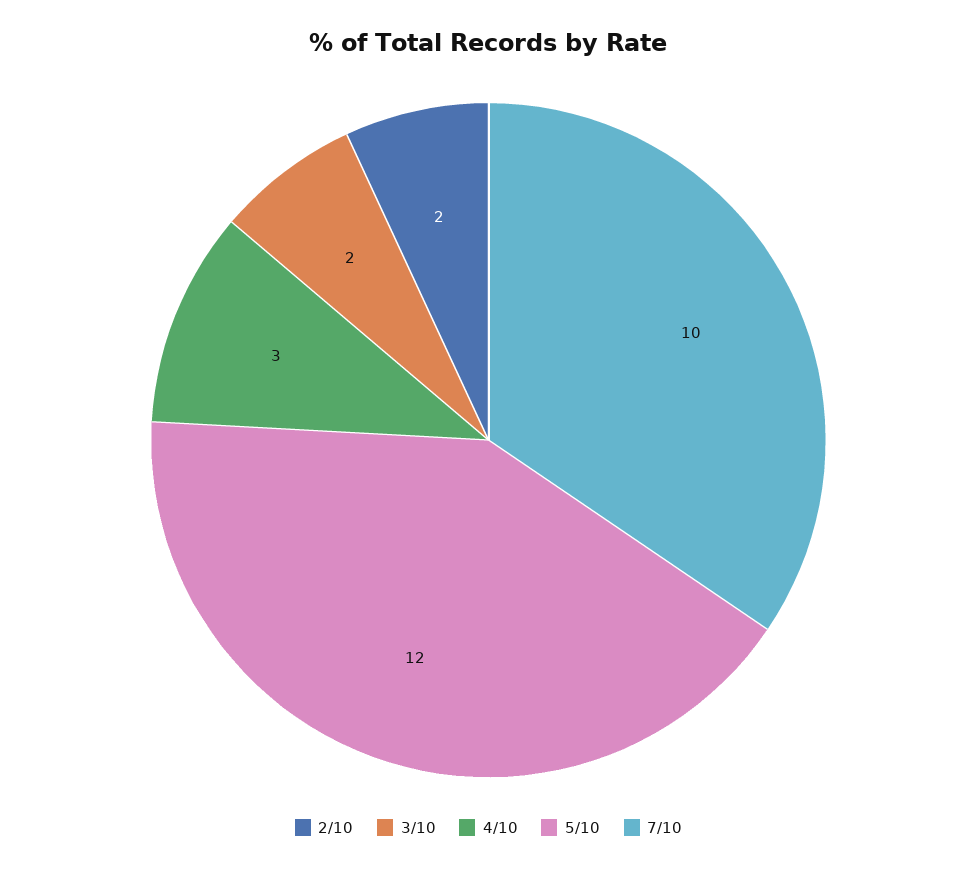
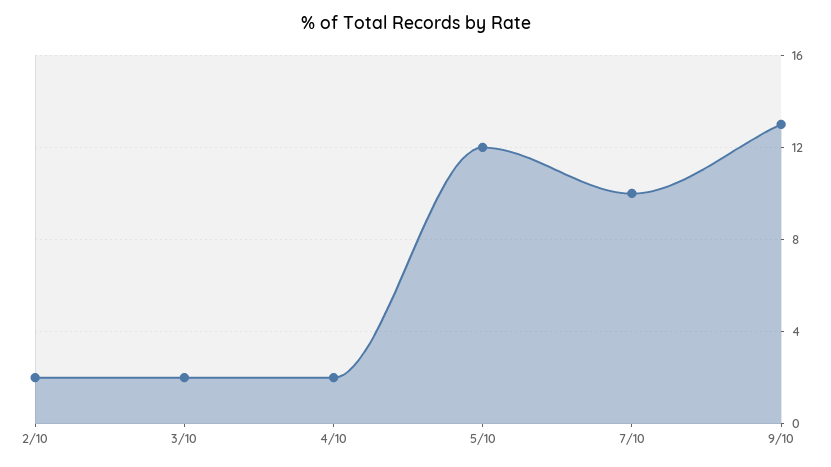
4/10: 3 -> 2
9/10: none -> 13

